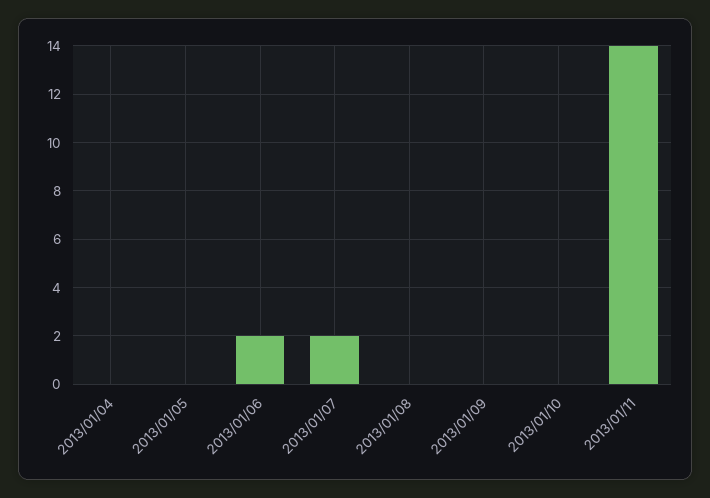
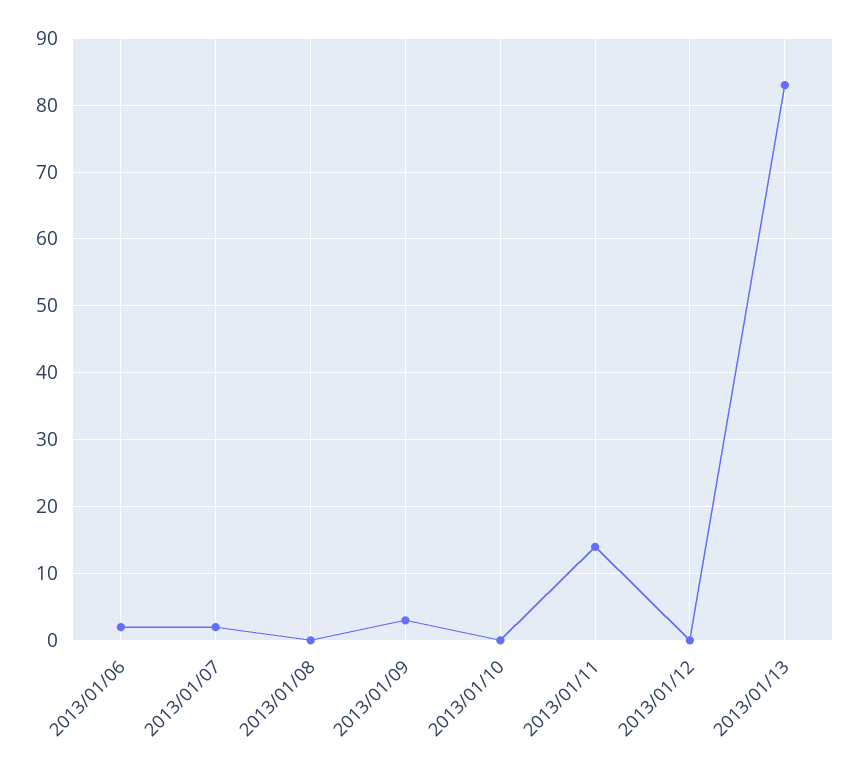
2013/01/04: 0 -> none
2013/01/05: 0 -> none
2013/01/09: 0 -> 3
2013/01/12: none -> 0
2013/01/13: none -> 83

